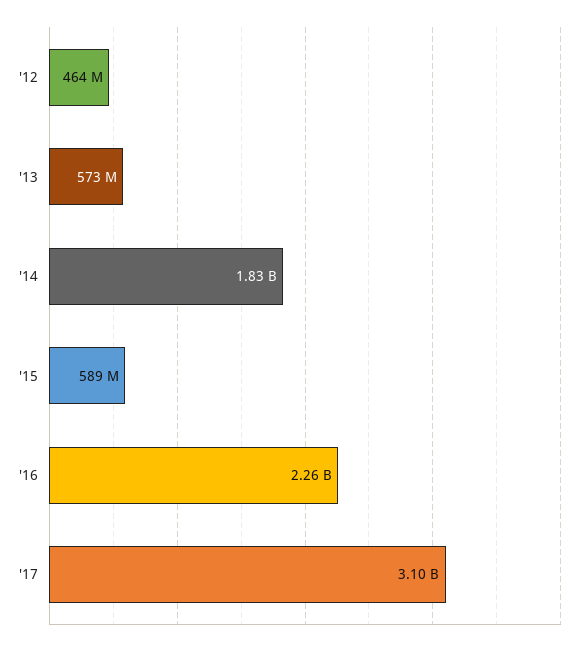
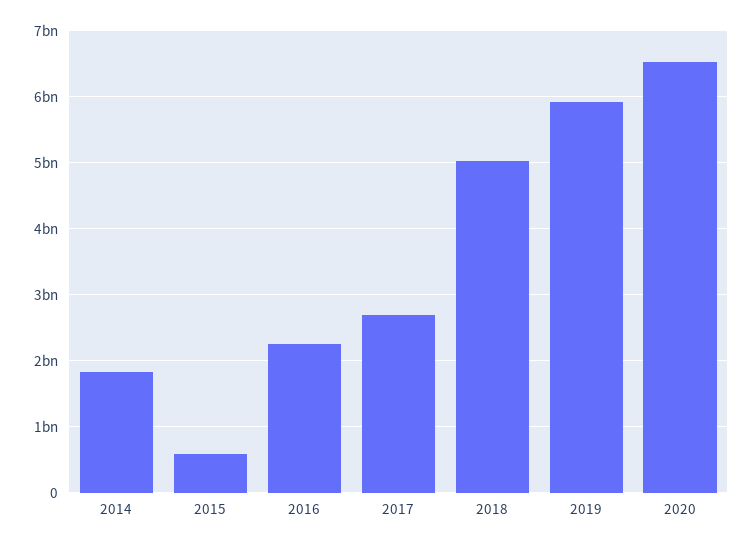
'12: 464000000 -> none
'13: 573000000 -> none
'17: 3100000000 -> 2700000000
2018: none -> 5000000000
2019: none -> 5900000000
2020: none -> 6500000000

